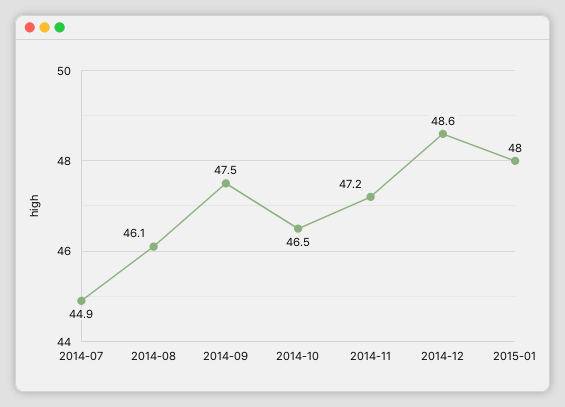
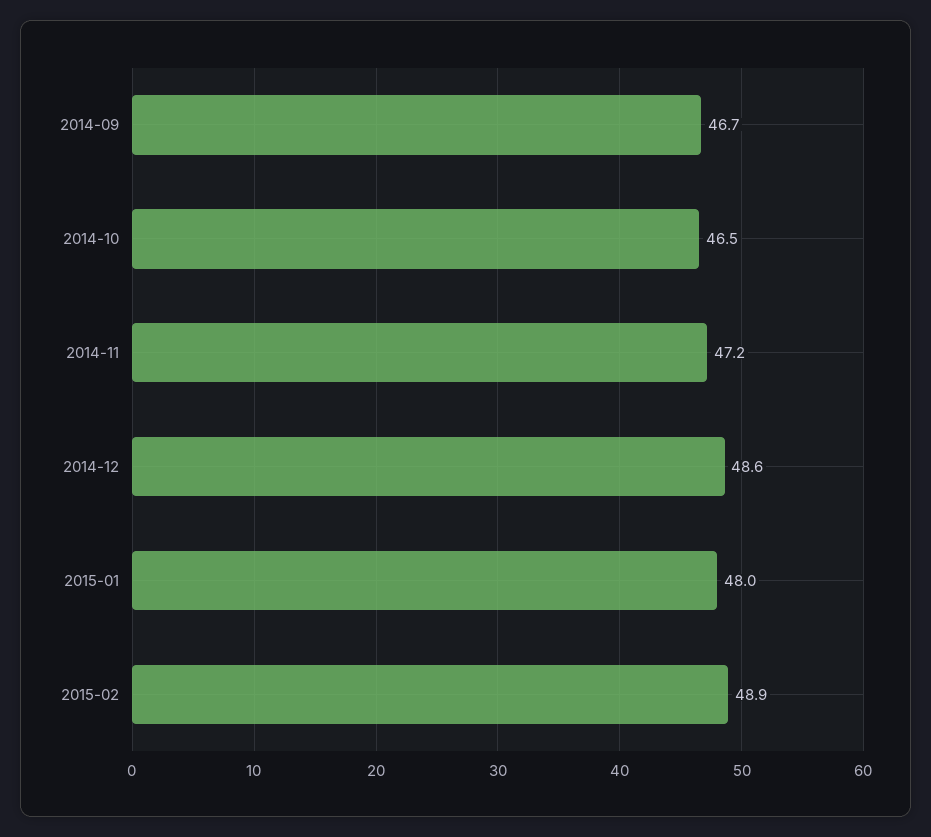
2014-07: 44.9 -> none
2014-08: 46.1 -> none
2014-09: 47.5 -> 46.7
2015-02: none -> 48.9

